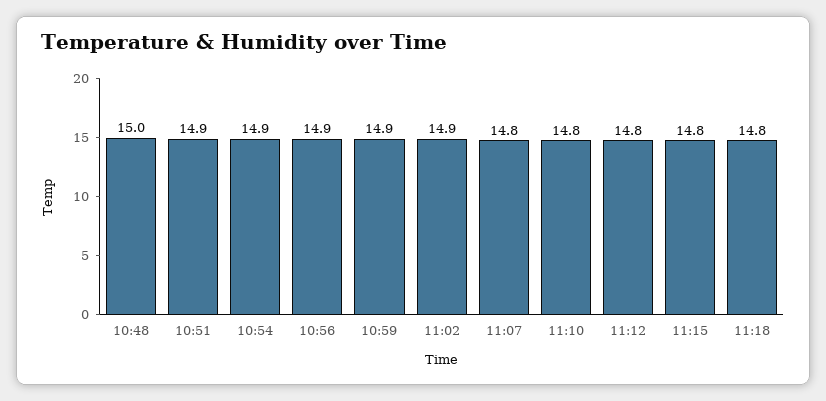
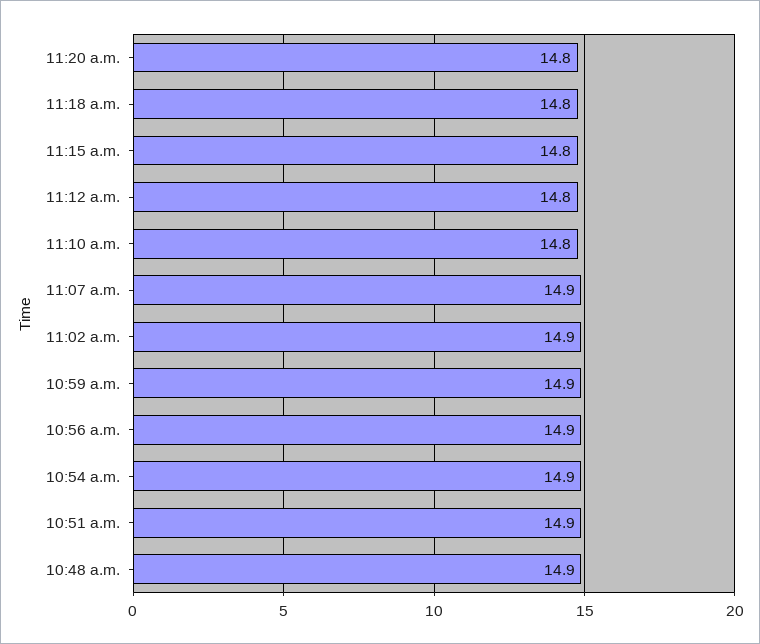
10:48: 15 -> 14.9
11:07: 14.8 -> 14.9
11:20 a.m.: none -> 14.8

